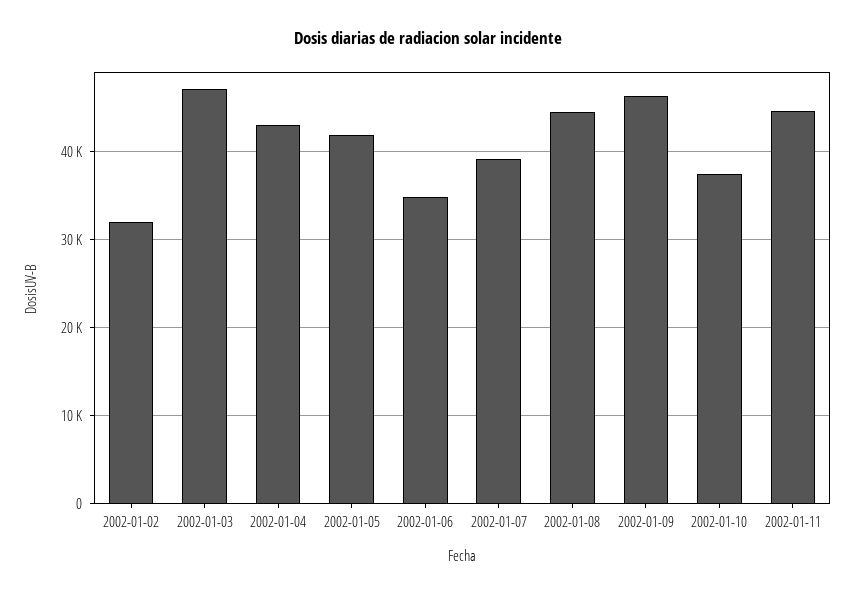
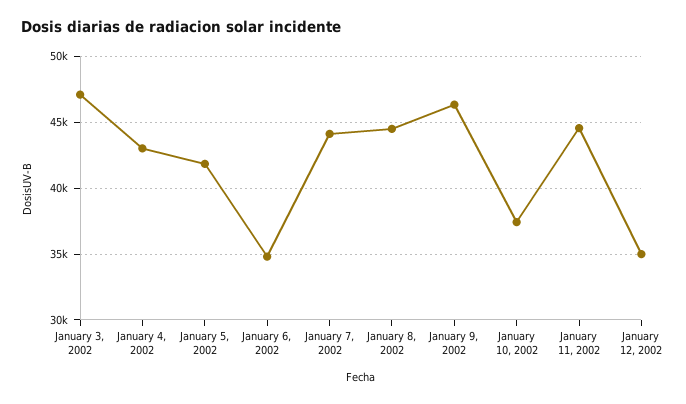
2002-01-02: 32000 -> none
2002-01-07: 39000 -> 44000
January 12, 2002: none -> 35000

